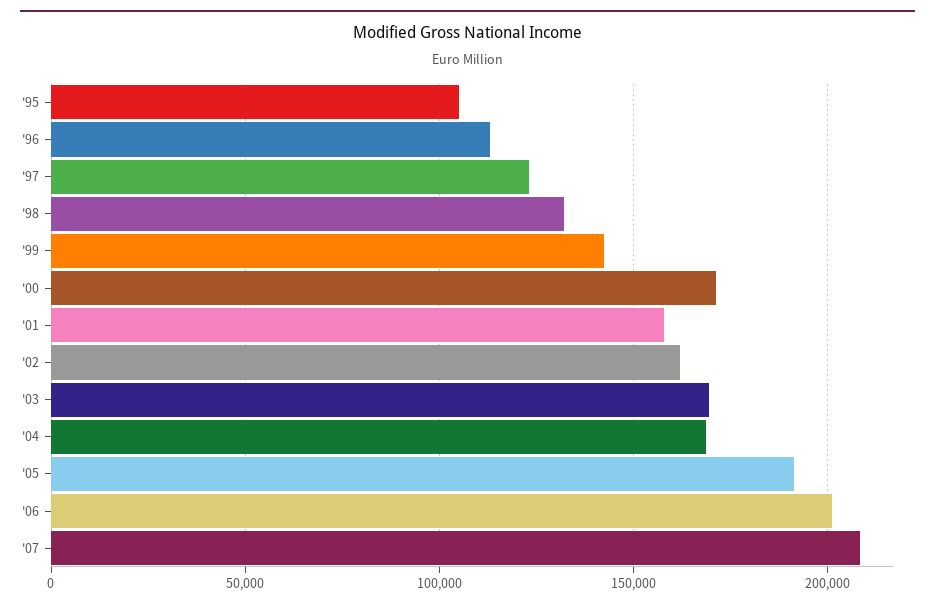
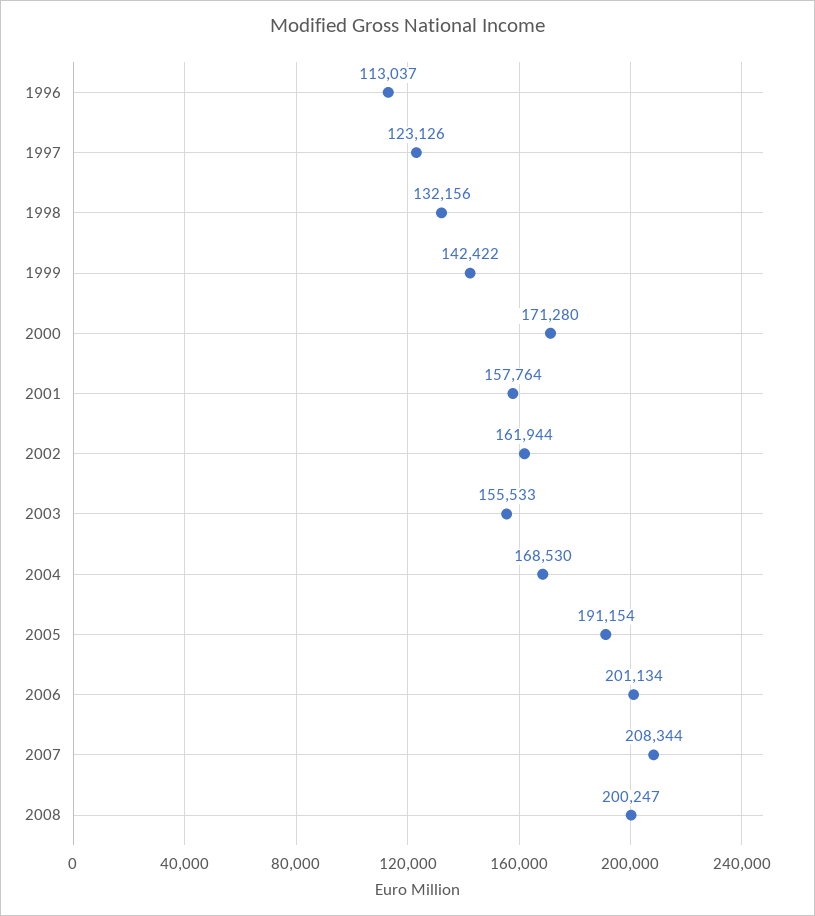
'95: 105000 -> none
'03: 170000 -> 155533
2008: none -> 200247

